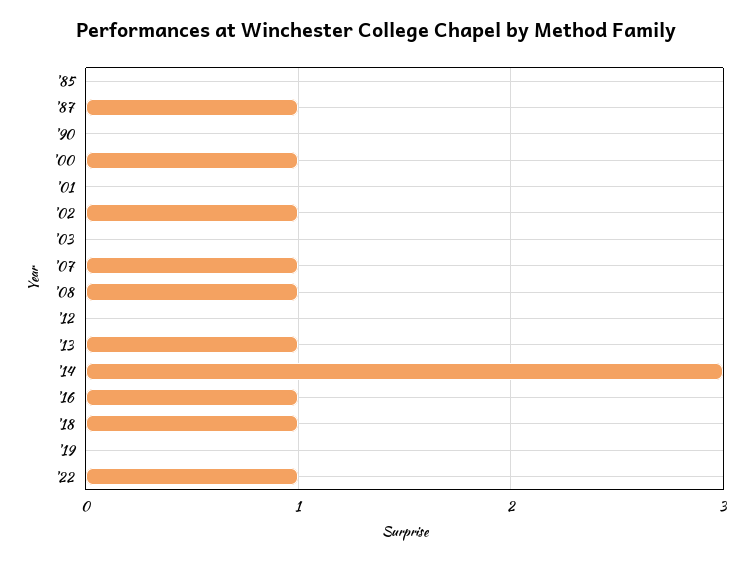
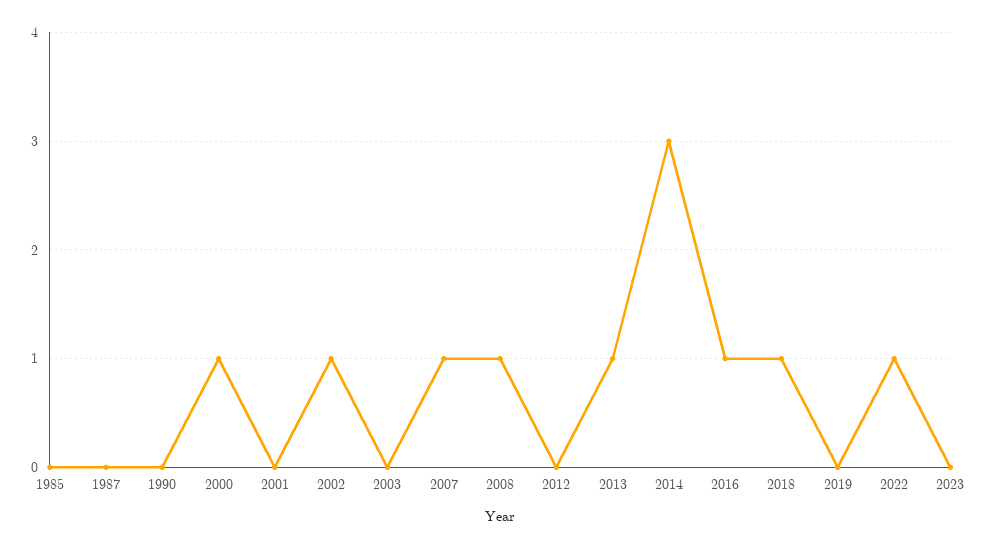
'87: 1 -> 0
2023: none -> 0

